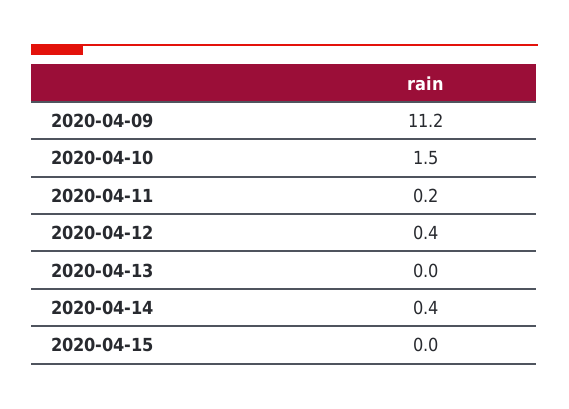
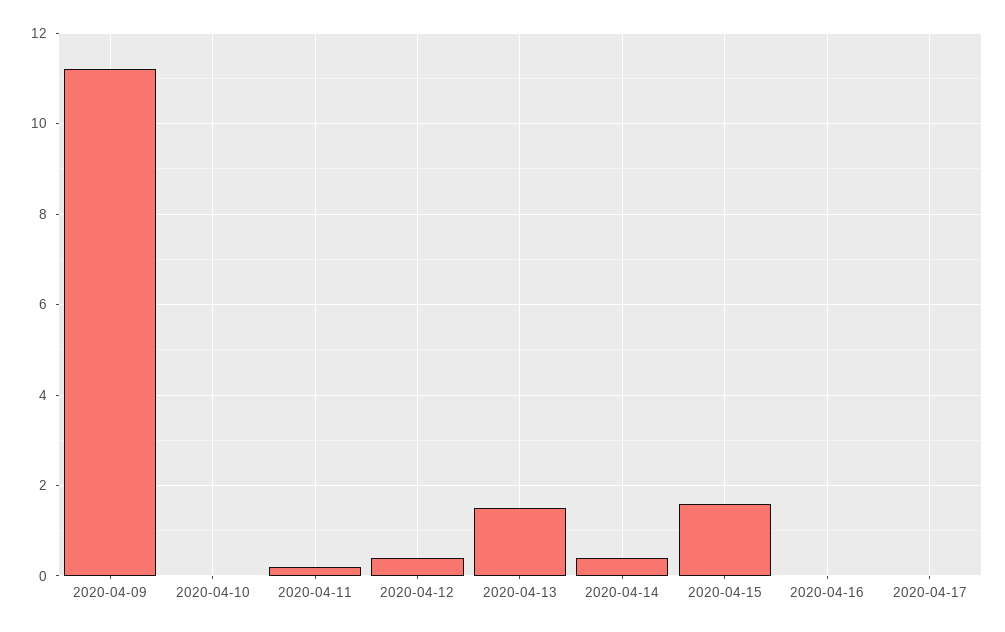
2020-04-10: 1.5 -> 0
2020-04-13: 0 -> 1.5
2020-04-15: 0 -> 1.5
2020-04-16: none -> 0
2020-04-17: none -> 0

